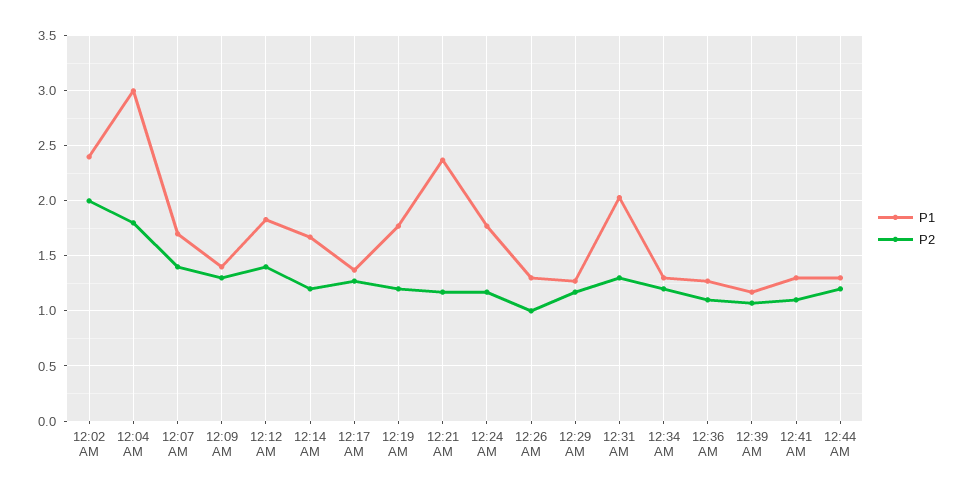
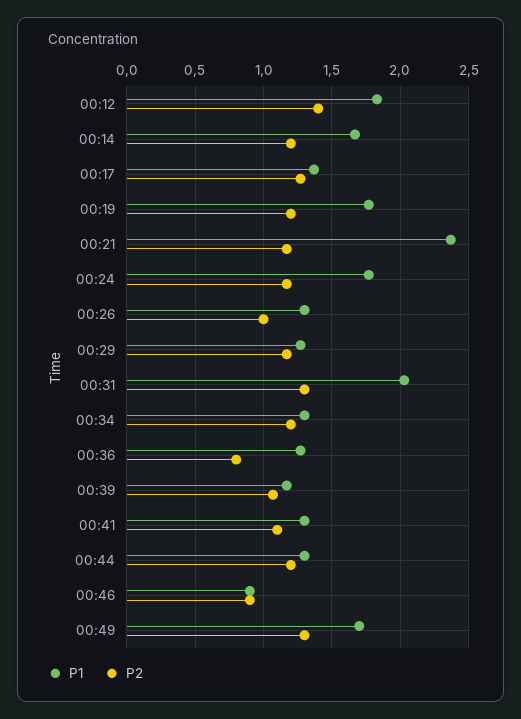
P1, 12:02 AM: 2.4 -> none
P2, 12:02 AM: 2 -> none
P1, 12:04 AM: 3 -> none
P2, 12:04 AM: 1.8 -> none
P1, 12:07 AM: 1.7 -> none
P2, 12:07 AM: 1.4 -> none
P1, 12:09 AM: 1.4 -> none
P2, 12:09 AM: 1.3 -> none
P2, 12:36 AM: 1.1 -> 0.8
P1, 00:46: none -> 0.9
P2, 00:46: none -> 0.9
P1, 00:49: none -> 1.7
P2, 00:49: none -> 1.3

